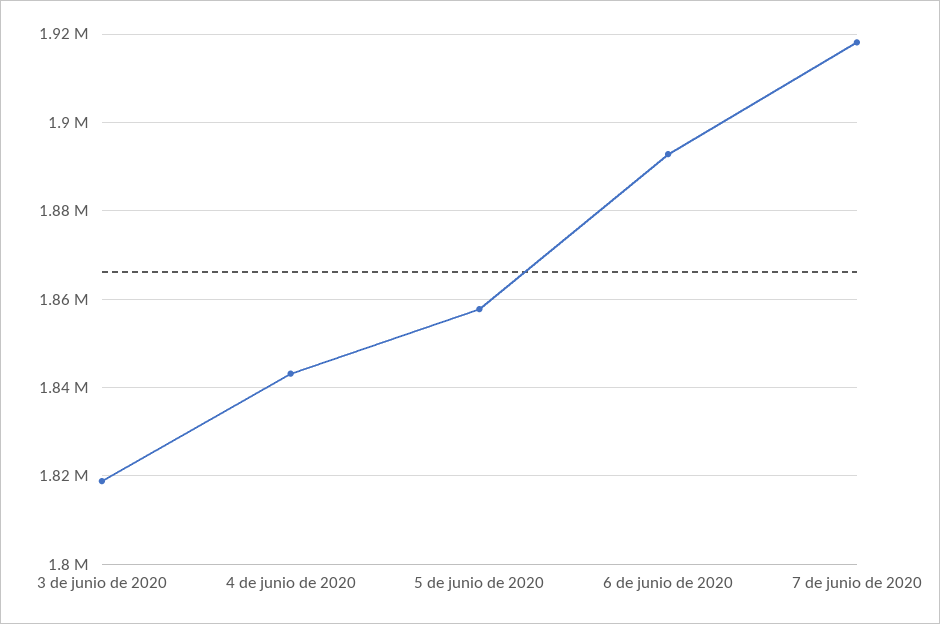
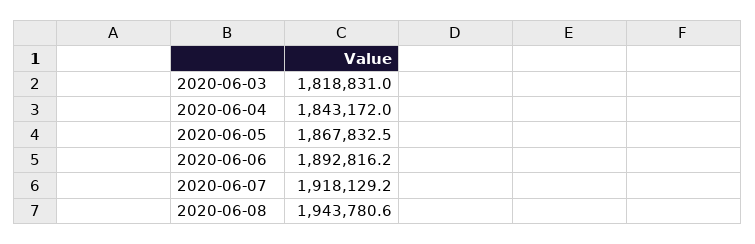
5 de junio de 2020: 1858000 -> 1867832.5
2020-06-08: none -> 1943780.6

